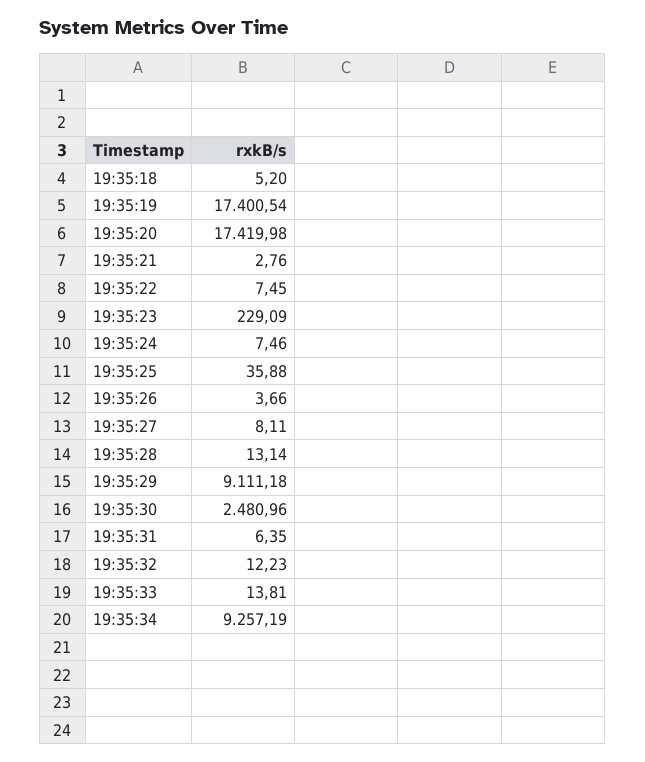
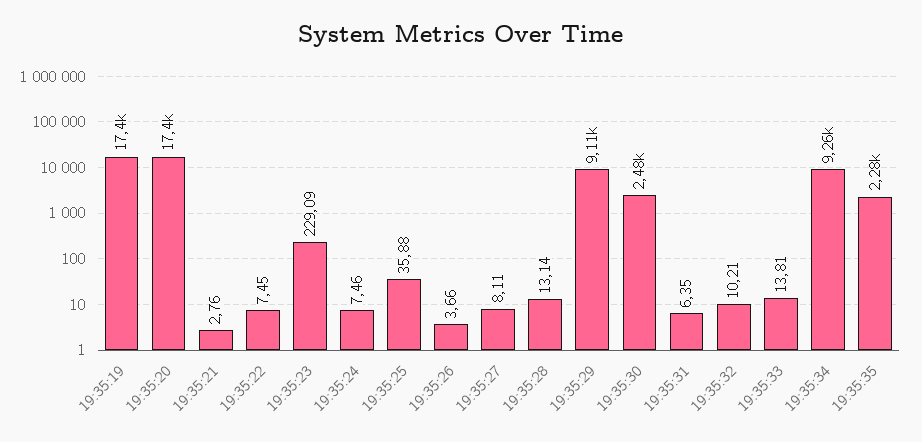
19:35:18: 5.2 -> none
19:35:32: 12.23 -> 10.21
19:35:35: none -> 2280

